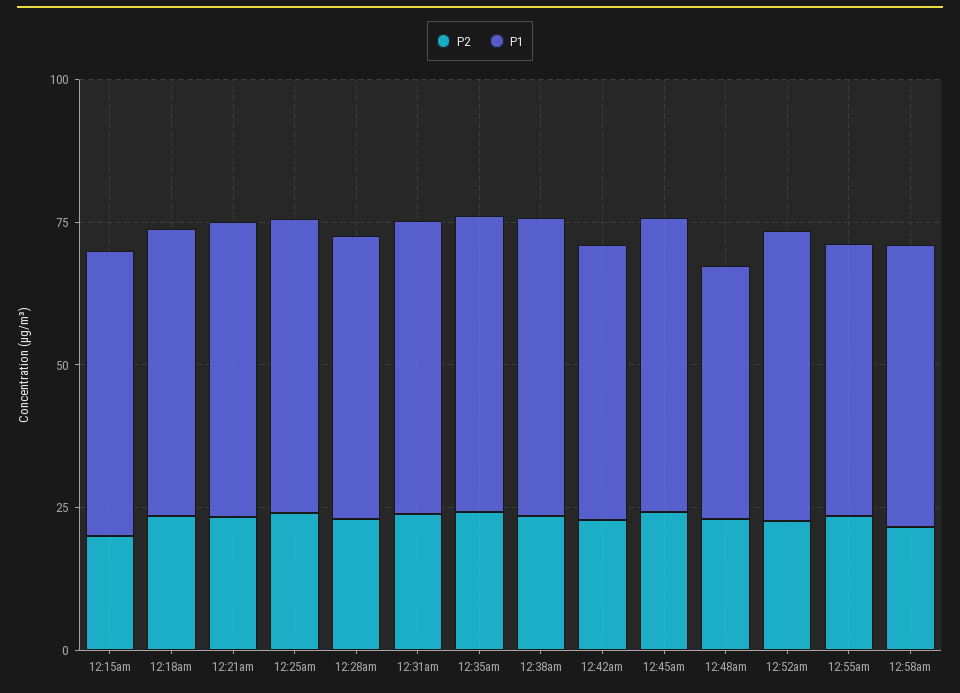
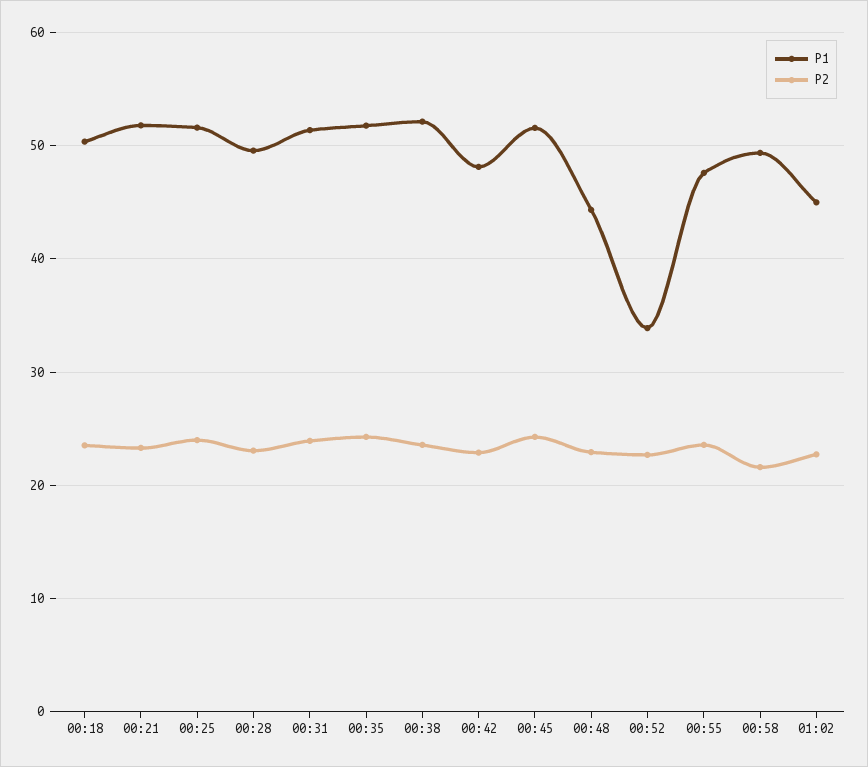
P2, 12:15am: 20 -> none
P1, 12:15am: 50 -> none
P1, 12:52am: 50 -> 34
P1, 01:02: none -> 45
P2, 01:02: none -> 23

